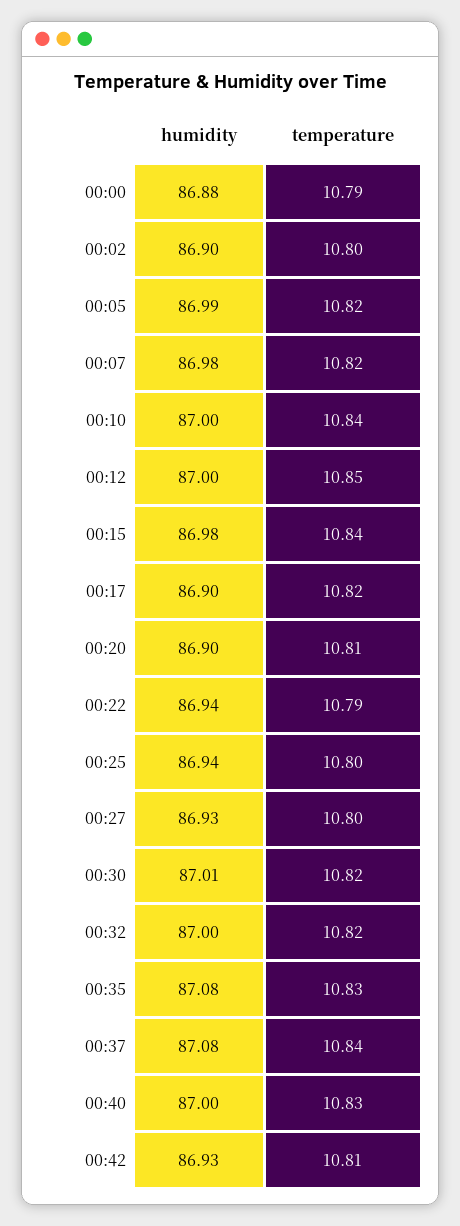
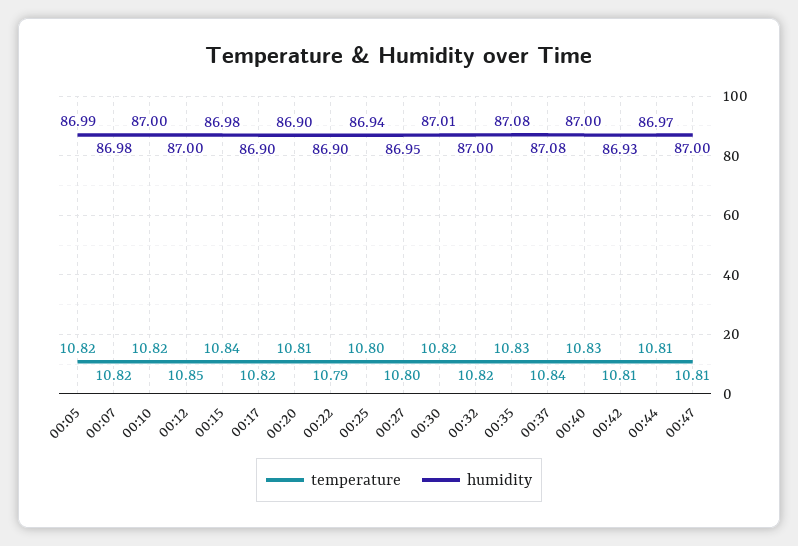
humidity, 00:00: 86.88 -> none
temperature, 00:00: 10.79 -> none
humidity, 00:02: 86.9 -> none
temperature, 00:02: 10.8 -> none
temperature, 00:10: 10.84 -> 10.82
humidity, 00:22: 86.94 -> 86.9
humidity, 00:27: 86.93 -> 86.95
temperature, 00:44: none -> 10.81
humidity, 00:44: none -> 86.97
temperature, 00:47: none -> 10.81
humidity, 00:47: none -> 87

